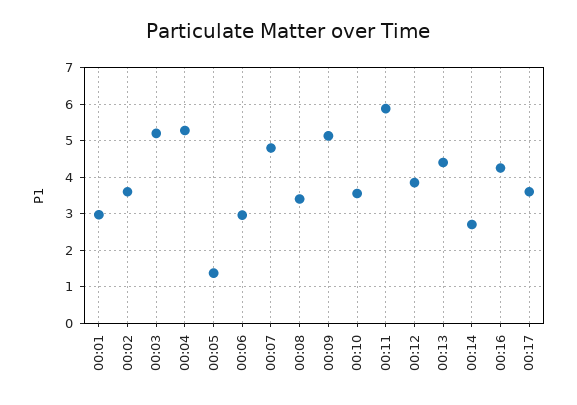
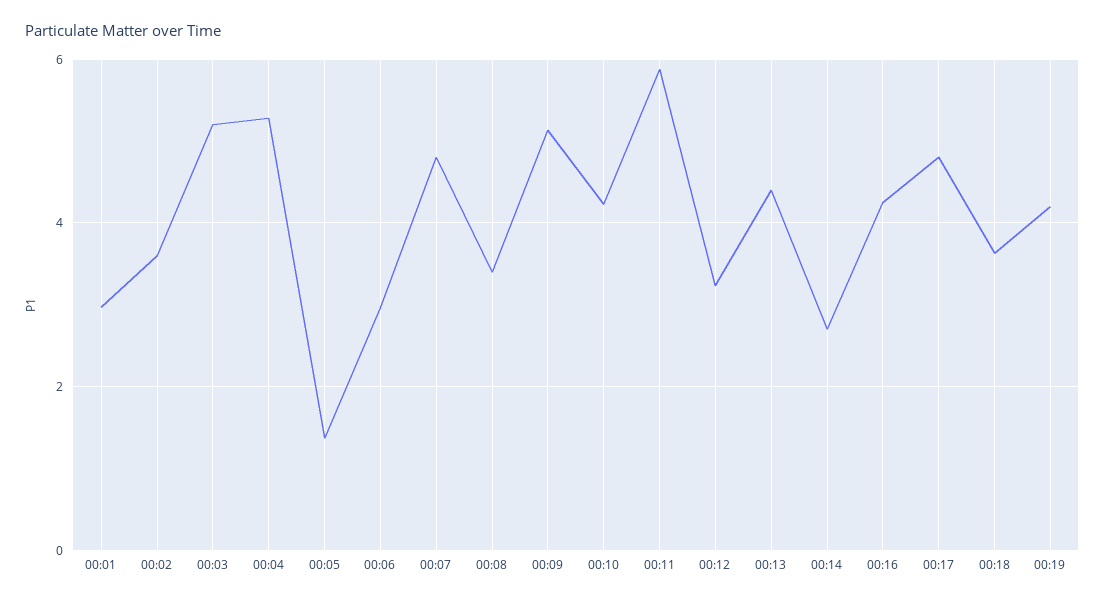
00:10: 3.6 -> 4.2
00:12: 3.8 -> 3.2
00:17: 3.6 -> 4.8
00:18: none -> 3.6
00:19: none -> 4.2

